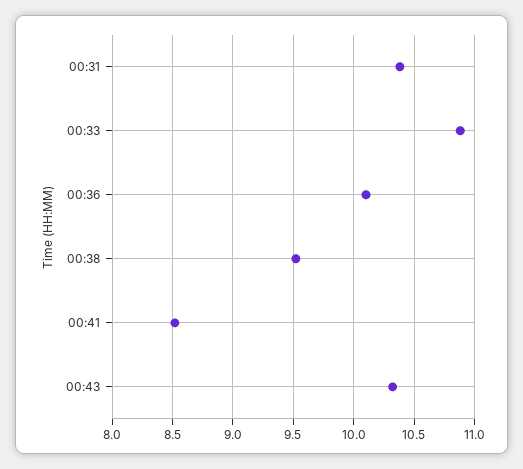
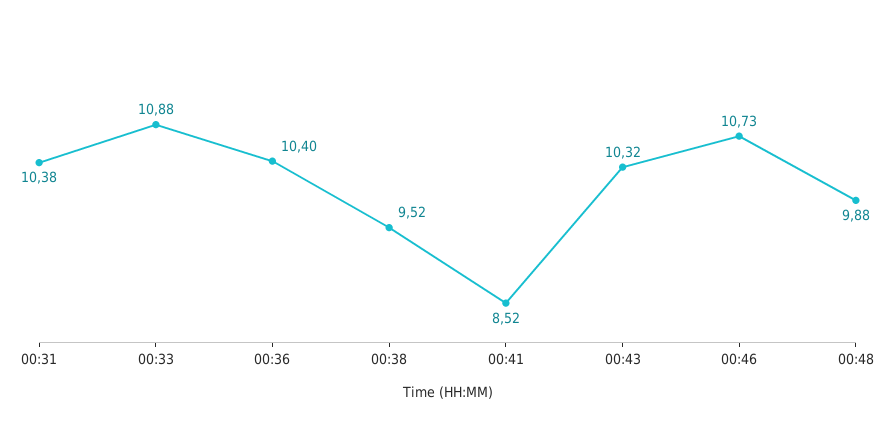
00:36: 10.1 -> 10.4
00:46: none -> 10.73
00:48: none -> 9.88

